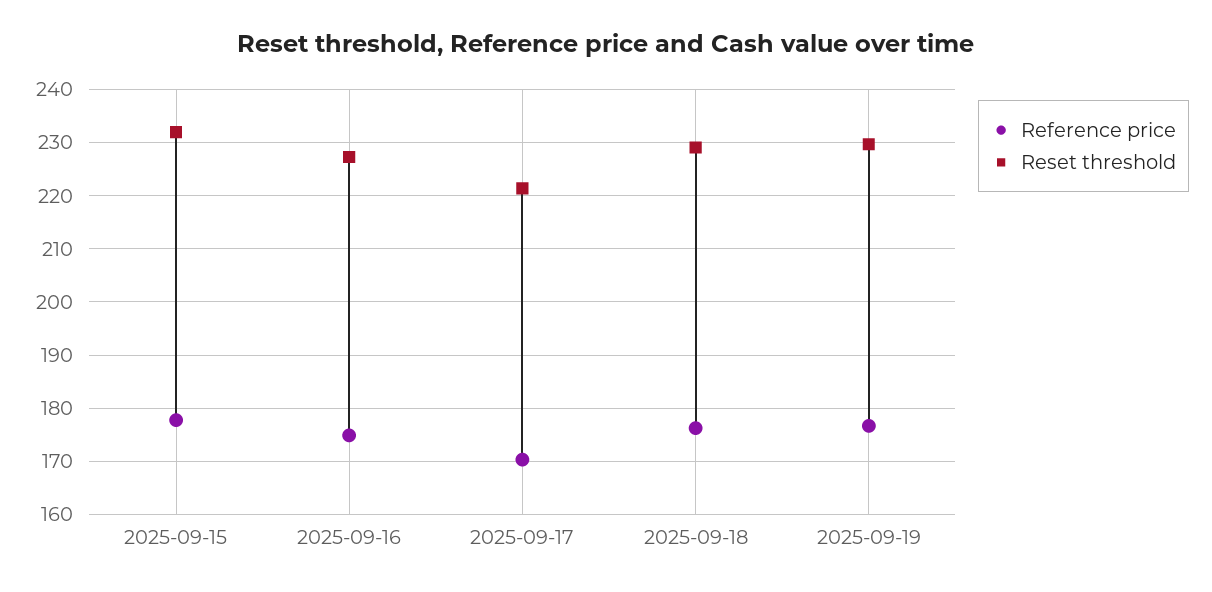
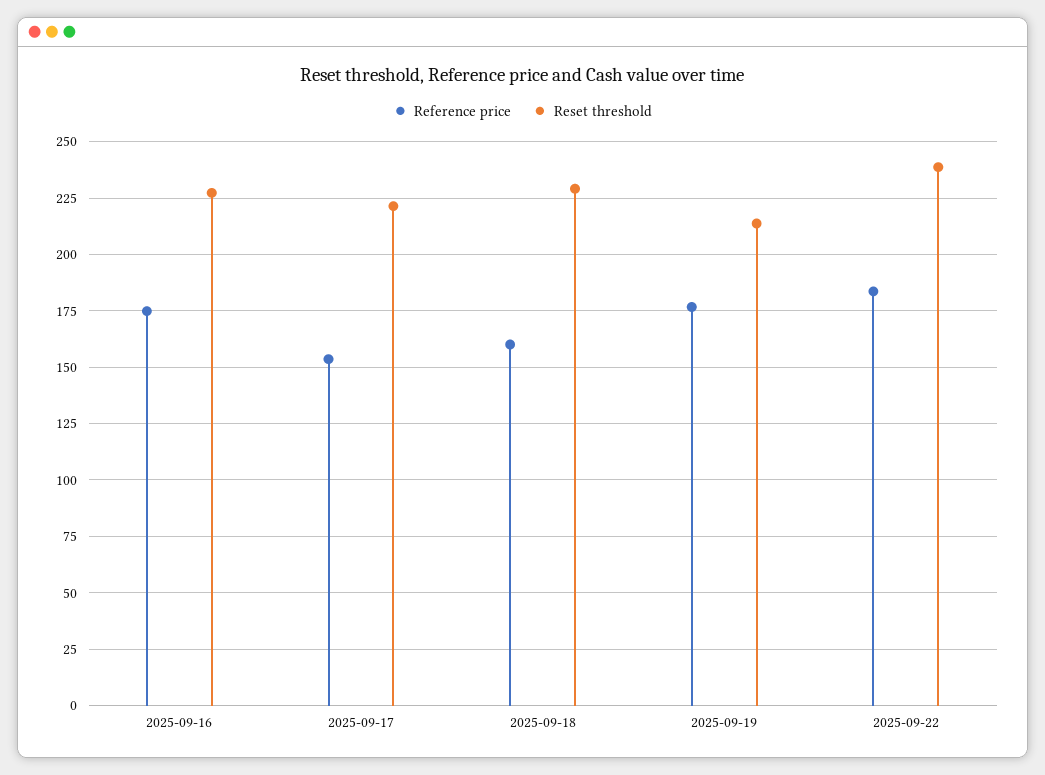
Reference price, 2025-09-15: 178 -> none
Reset threshold, 2025-09-15: 232 -> none
Reference price, 2025-09-17: 170 -> 155
Reference price, 2025-09-18: 176 -> 160
Reset threshold, 2025-09-19: 230 -> 215
Reference price, 2025-09-22: none -> 185
Reset threshold, 2025-09-22: none -> 240

